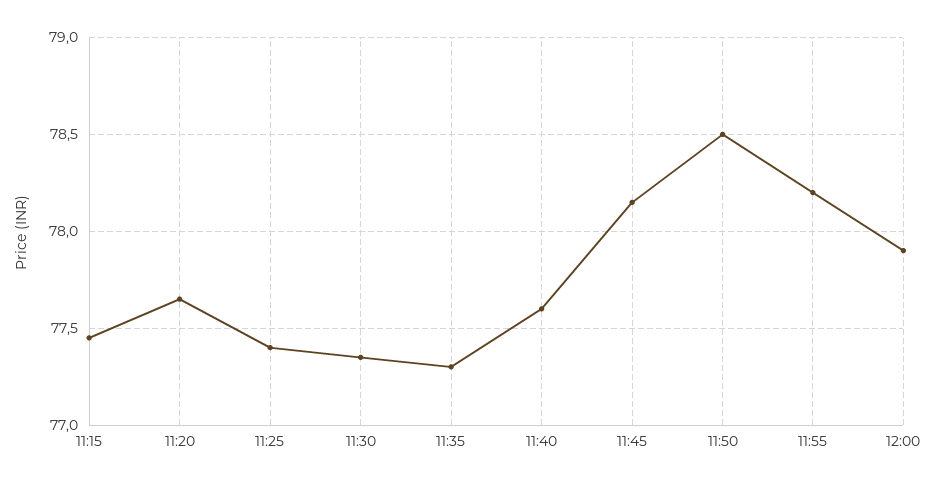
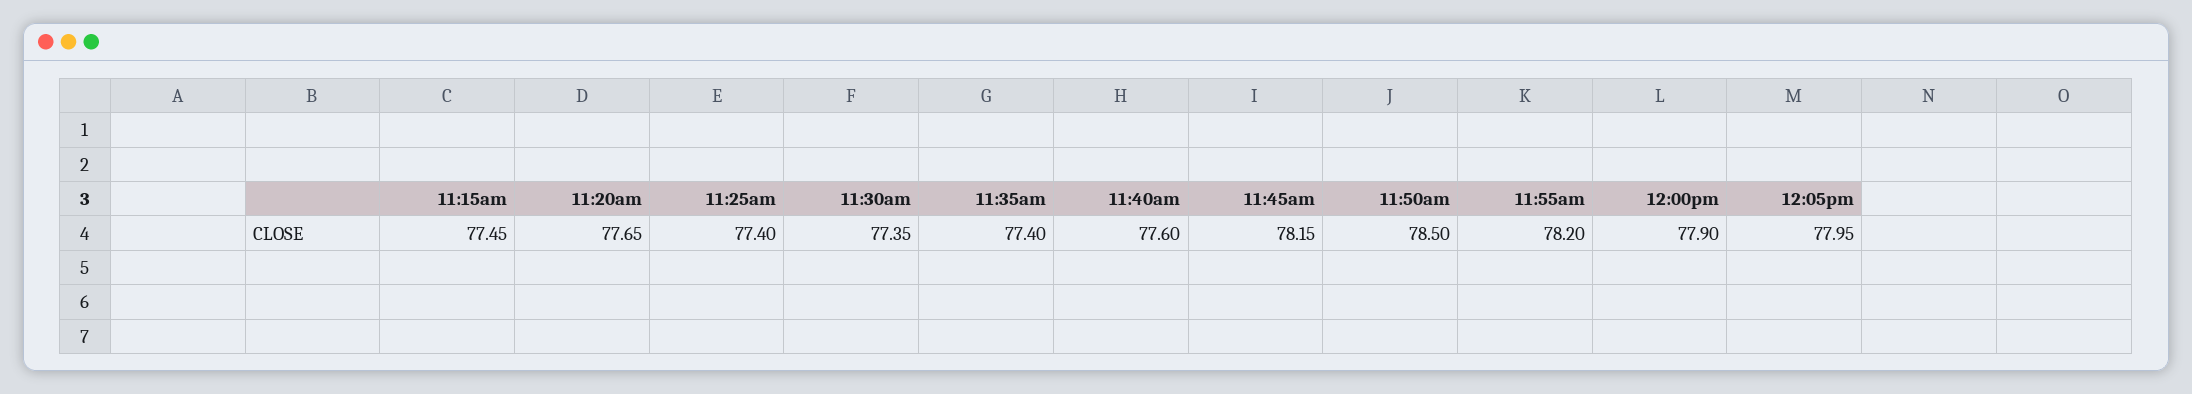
11:35: 77.3 -> 77.4
12:05pm: none -> 77.95

